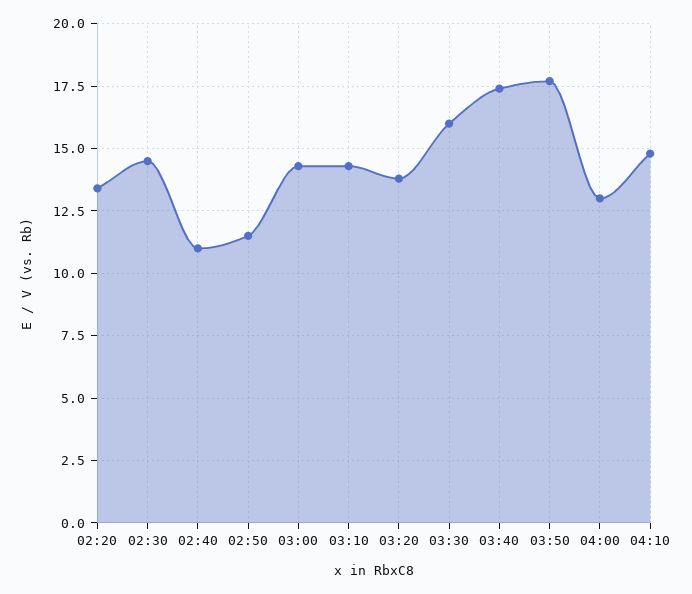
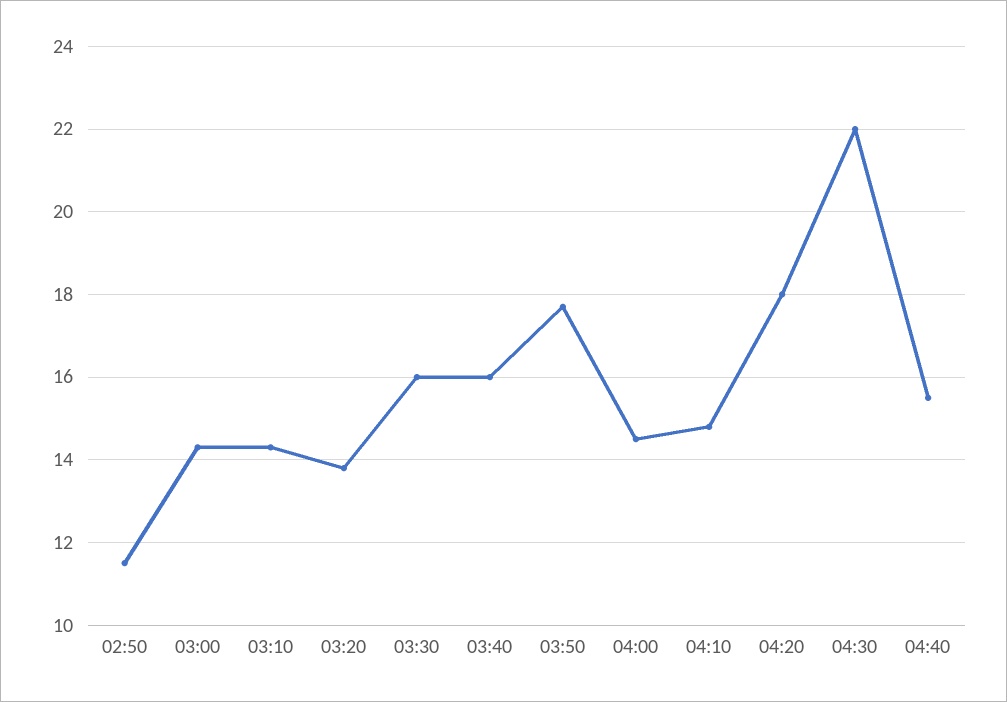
02:20: 13.5 -> none
02:30: 14.5 -> none
02:40: 11 -> none
03:40: 17.5 -> 16
04:00: 13 -> 14.5
04:20: none -> 18
04:30: none -> 22
04:40: none -> 15.5

